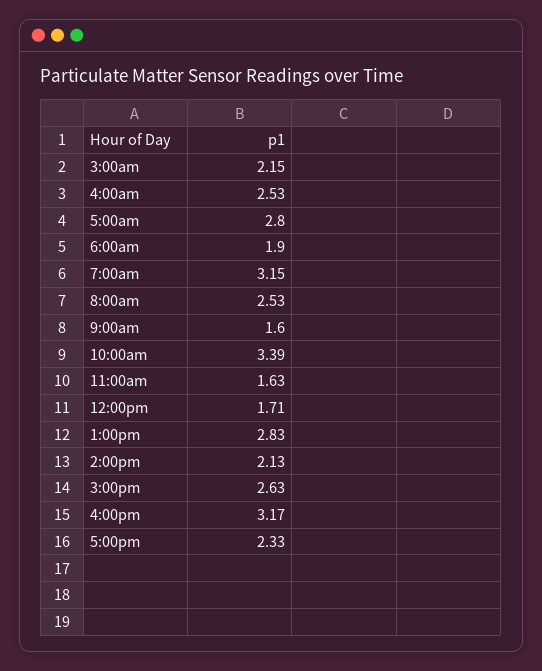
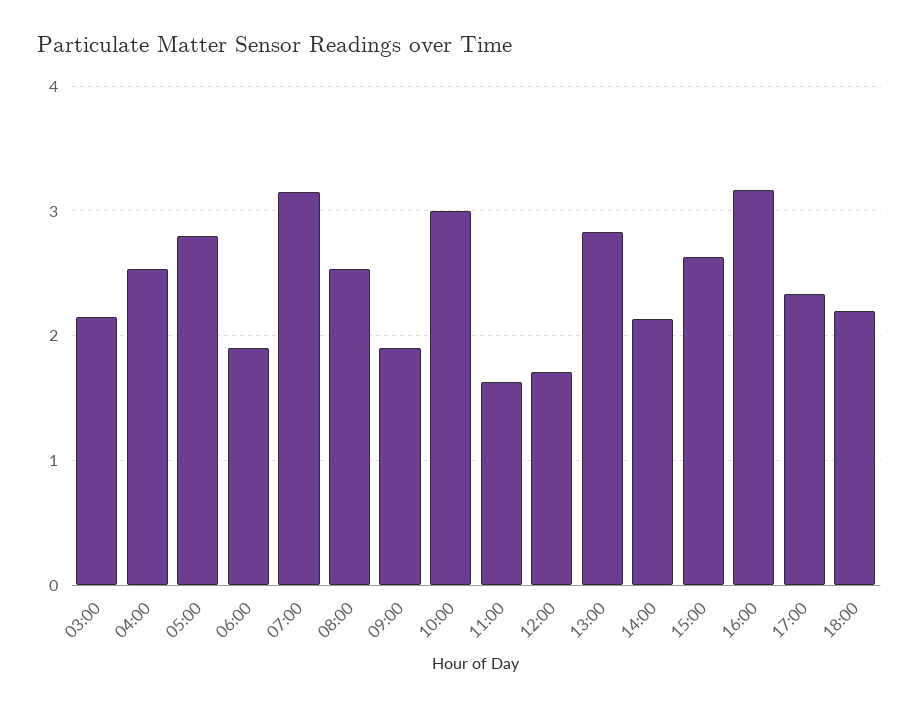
9:00am: 1.6 -> 1.9
10:00am: 3.39 -> 3
18:00: none -> 2.2

